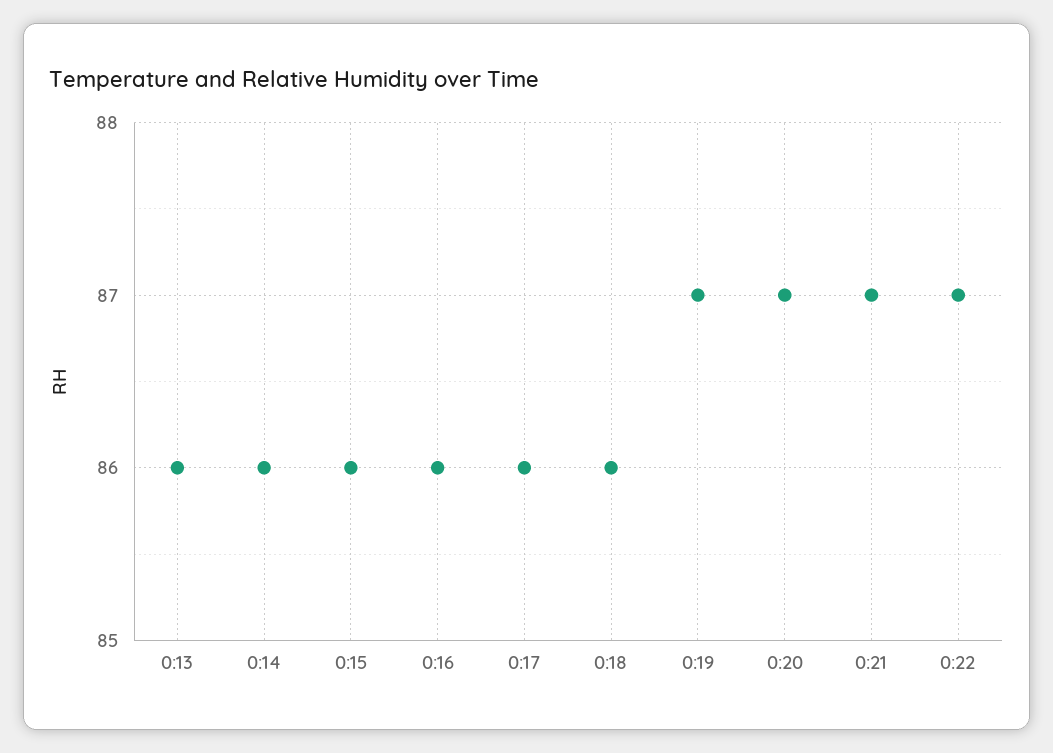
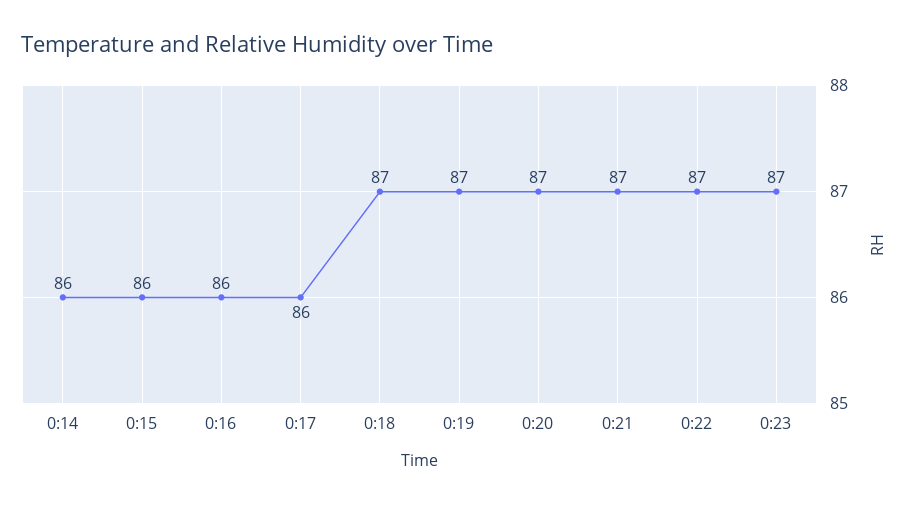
0:13: 86 -> none
0:18: 86 -> 87
0:23: none -> 87

